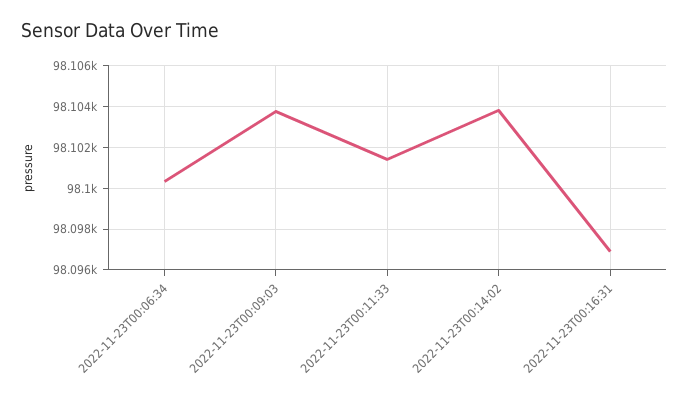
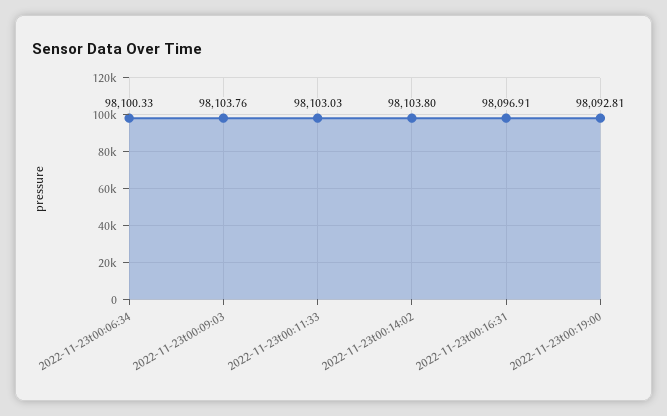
2022-11-23T00:11:33: 98101.5 -> 98103.03
2022-11-23t00:19:00: none -> 98092.81

